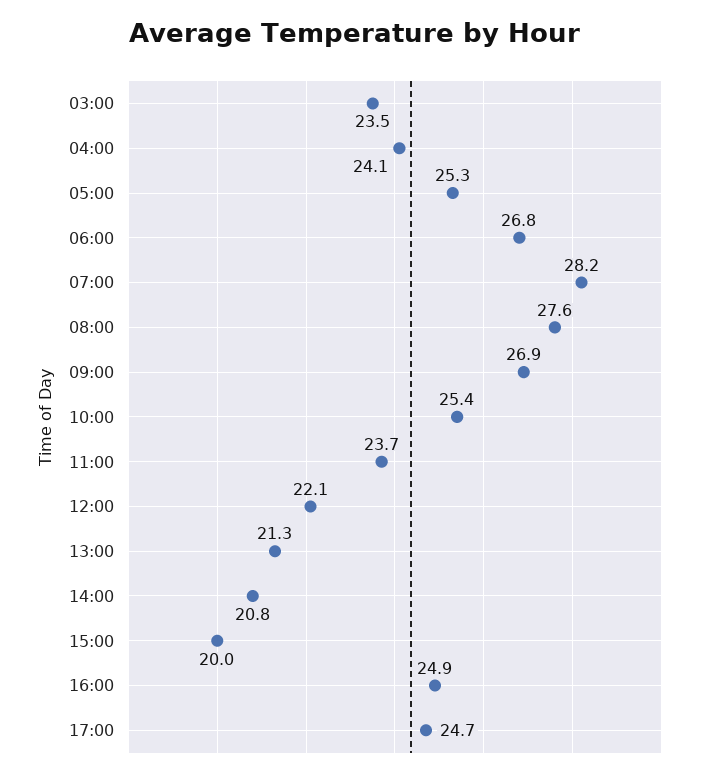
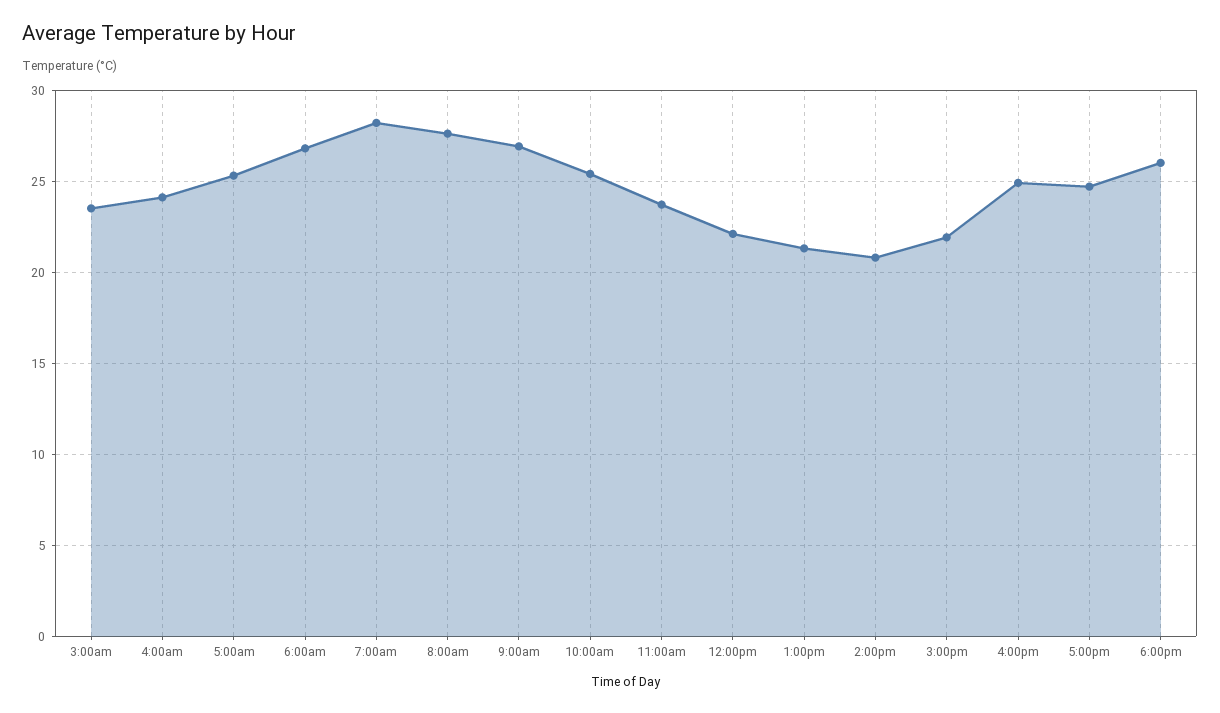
15:00: 20 -> 22
6:00pm: none -> 26

